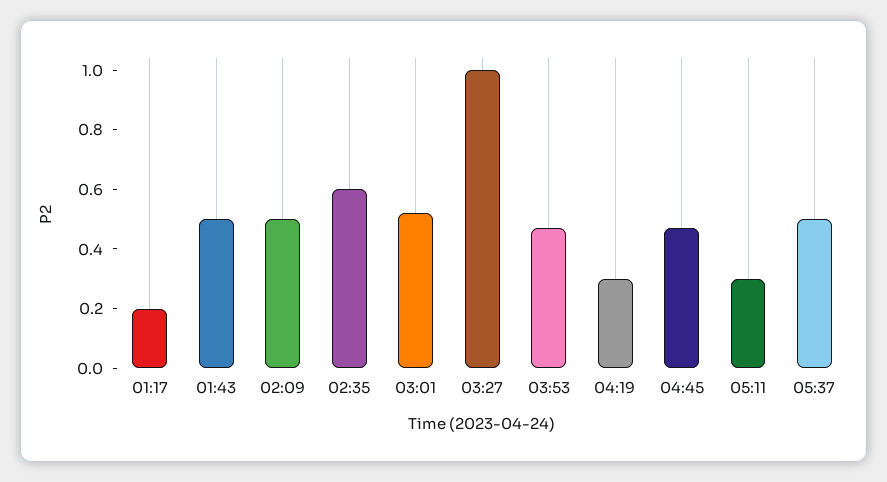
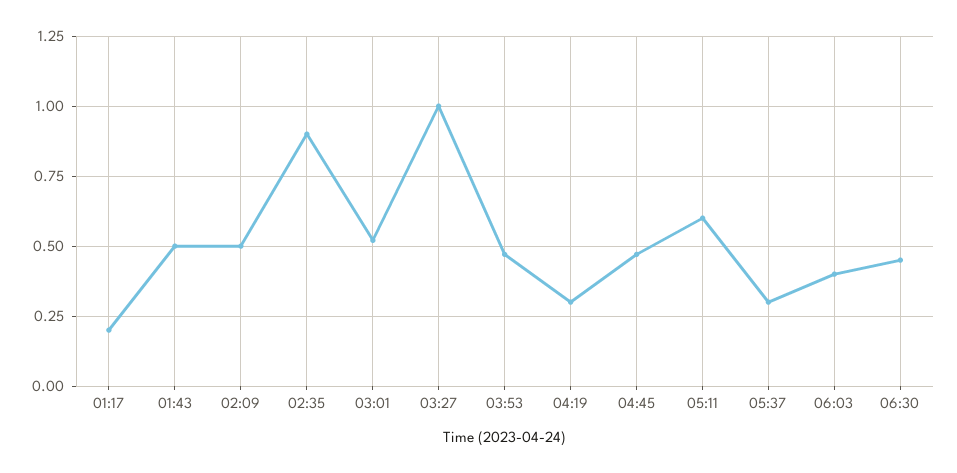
02:35: 0.6 -> 0.9
05:11: 0.3 -> 0.6
05:37: 0.5 -> 0.3
06:03: none -> 0.4
06:30: none -> 0.45

